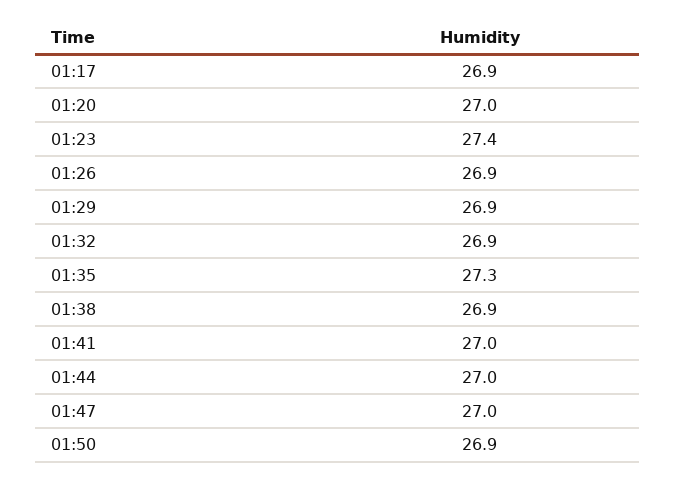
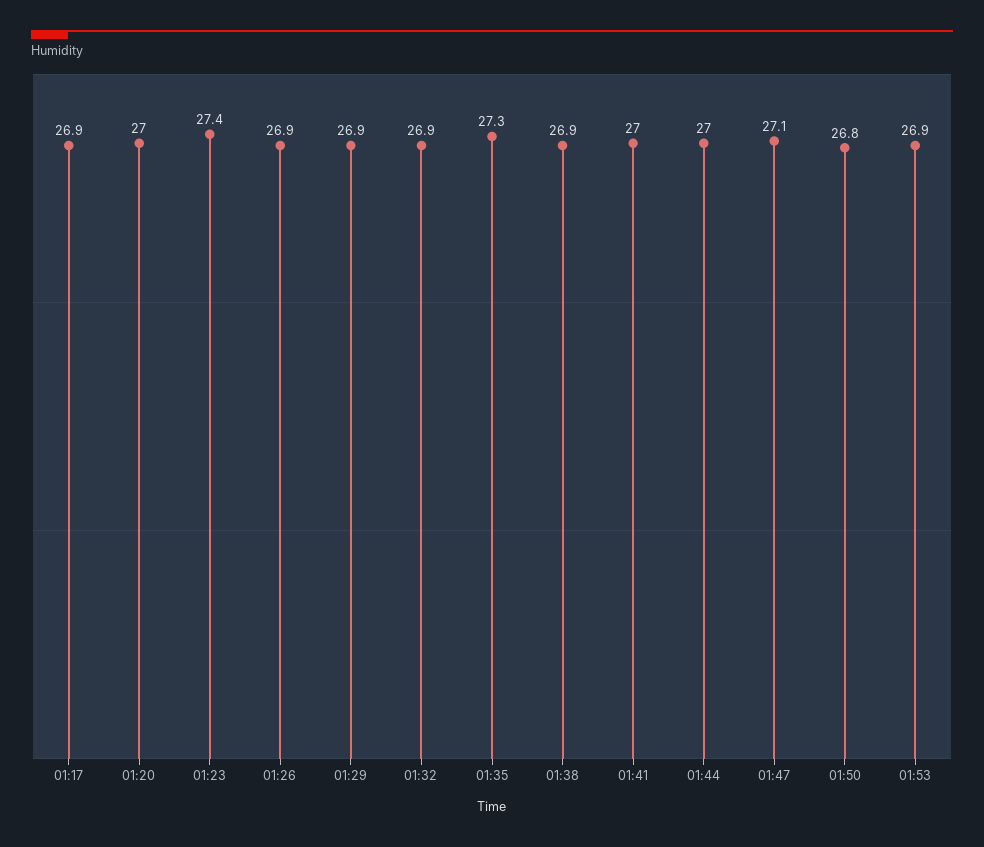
01:47: 27 -> 27.1
01:50: 26.9 -> 26.8
01:53: none -> 26.9

